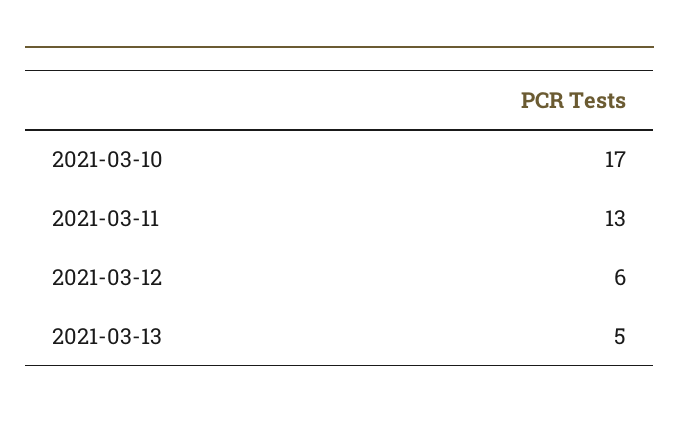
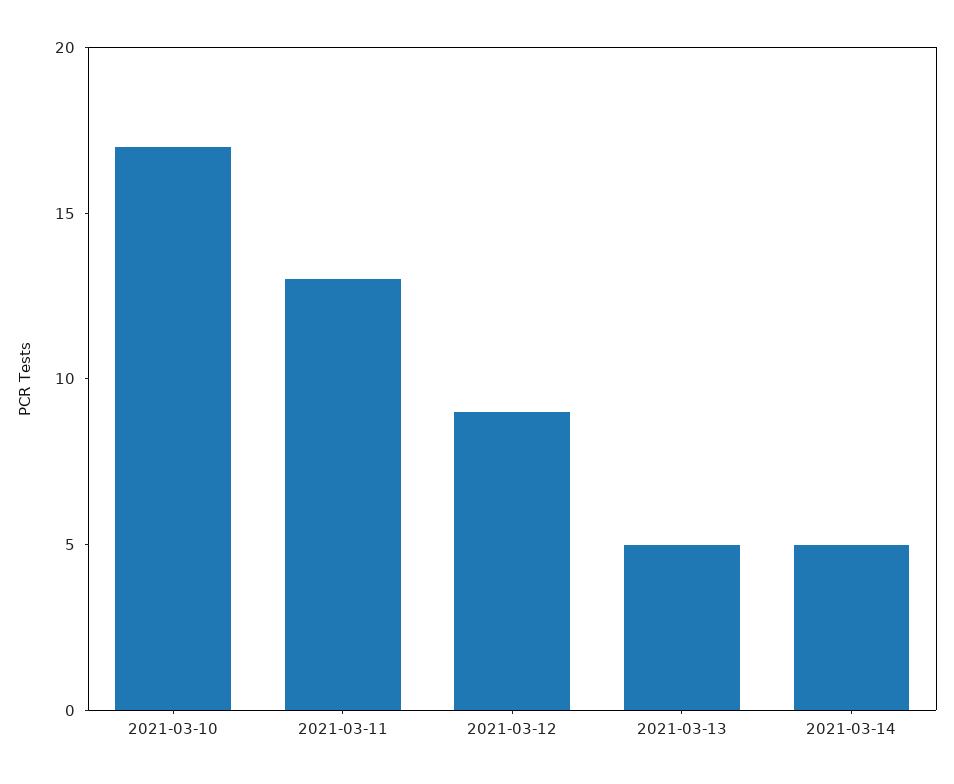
2021-03-12: 6 -> 9
2021-03-14: none -> 5

